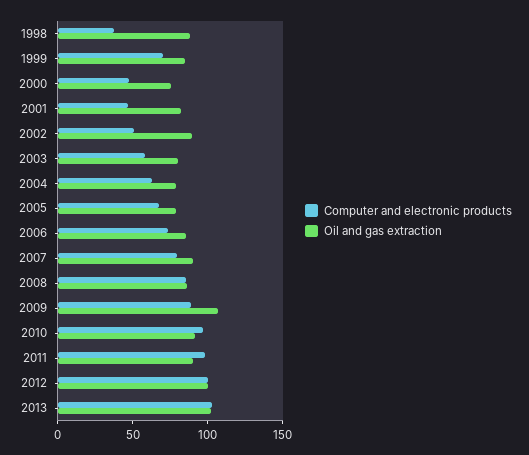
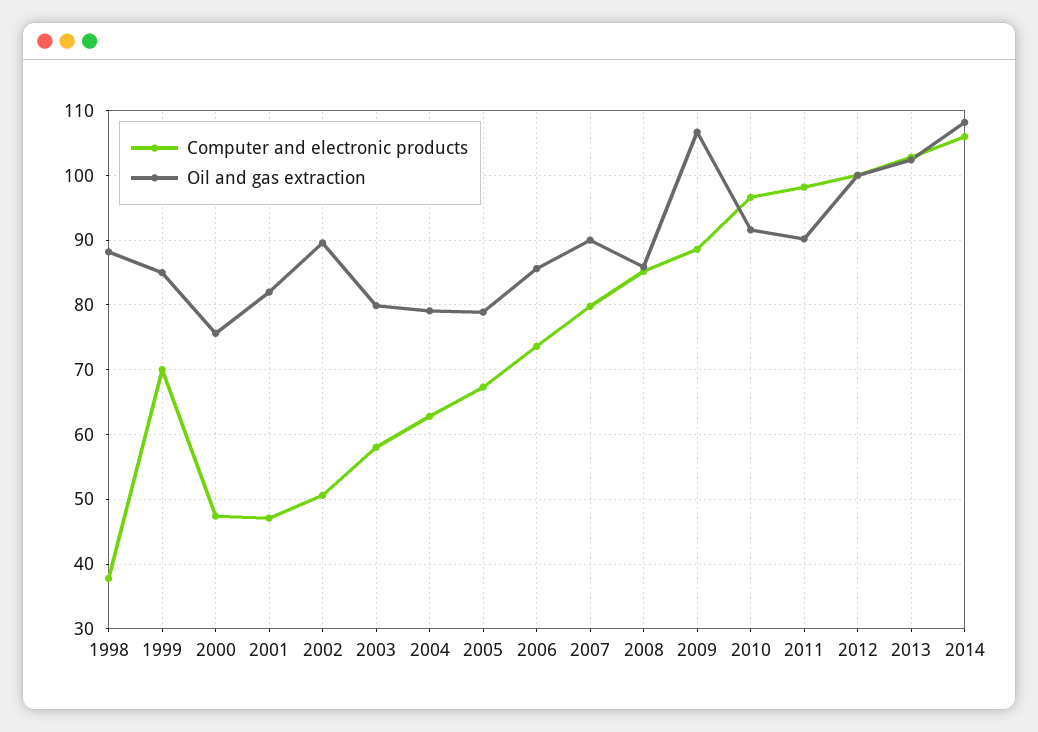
Computer and electronic products, 2014: none -> 106
Oil and gas extraction, 2014: none -> 108

